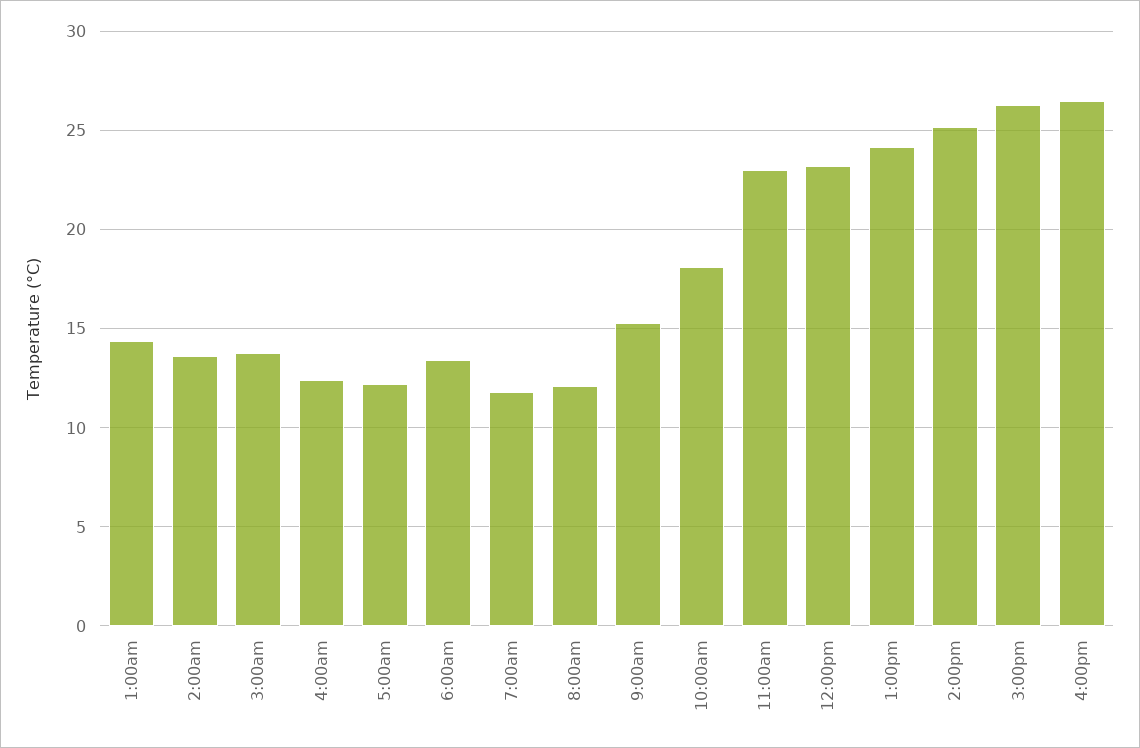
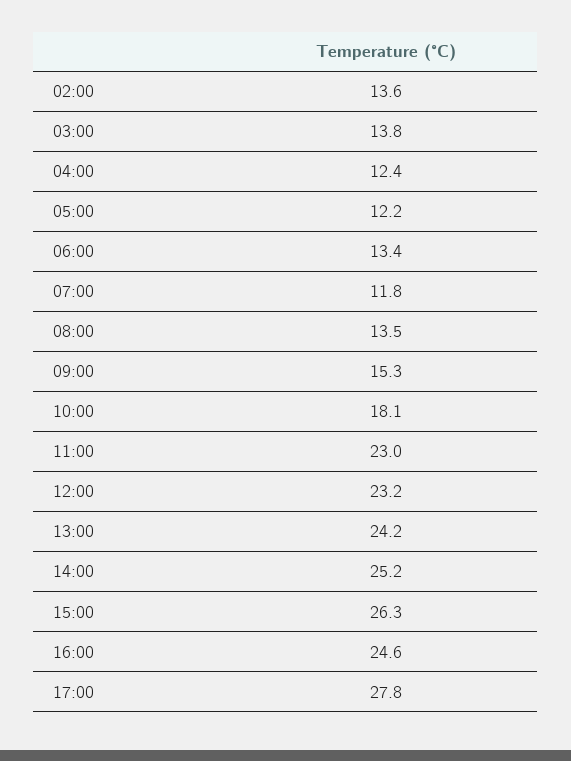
1:00am: 14.5 -> none
8:00am: 12 -> 13.5
4:00pm: 26.5 -> 24.6
17:00: none -> 27.8

